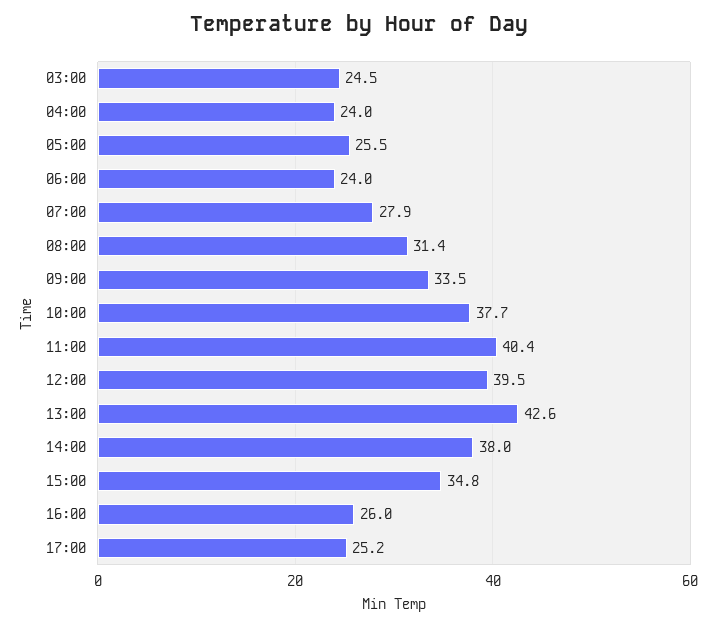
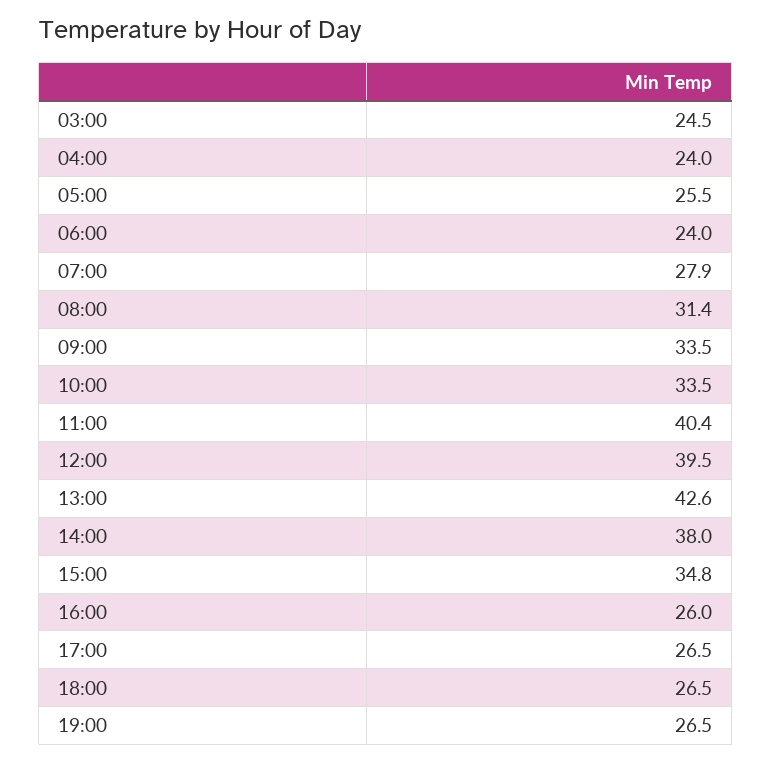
10:00: 37.7 -> 33.5
17:00: 25.2 -> 26.5
18:00: none -> 26.5
19:00: none -> 26.5

